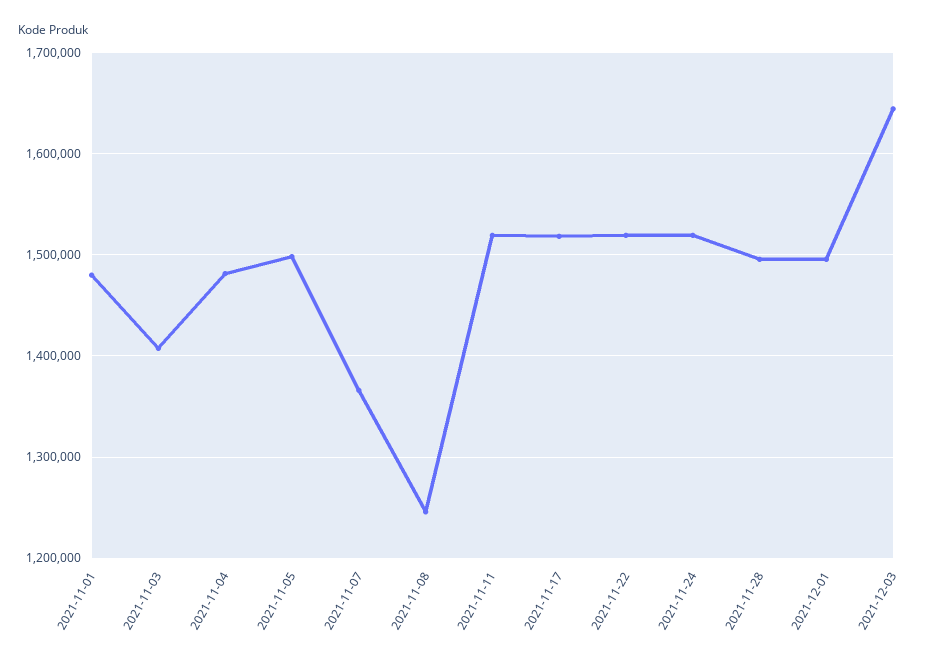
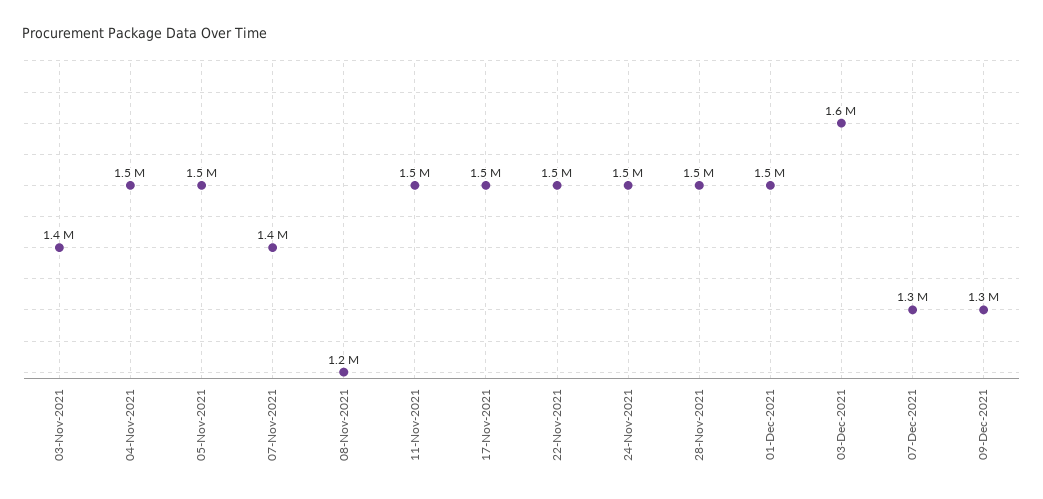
2021-11-01: 1480000 -> none
07-Dec-2021: none -> 1300000
09-Dec-2021: none -> 1300000

